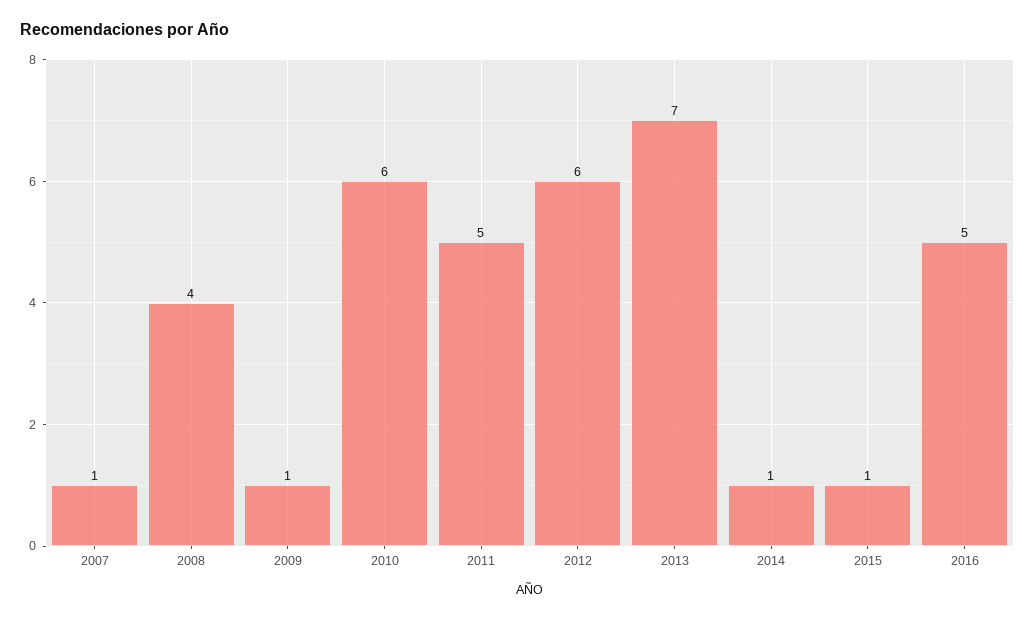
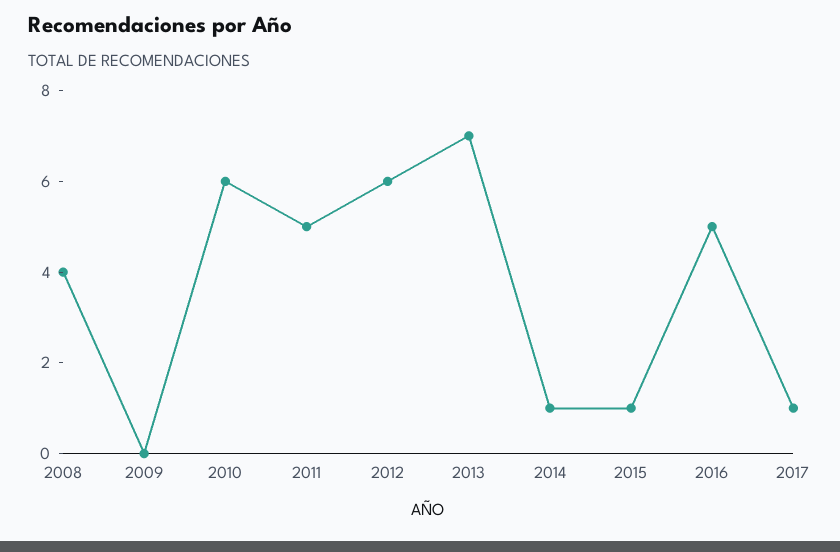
2007: 1 -> none
2009: 1 -> 0
2017: none -> 1

